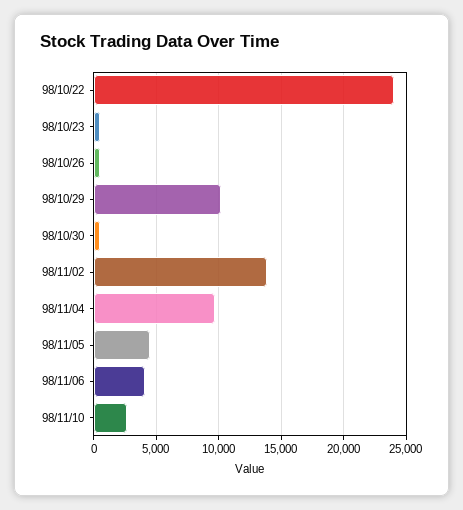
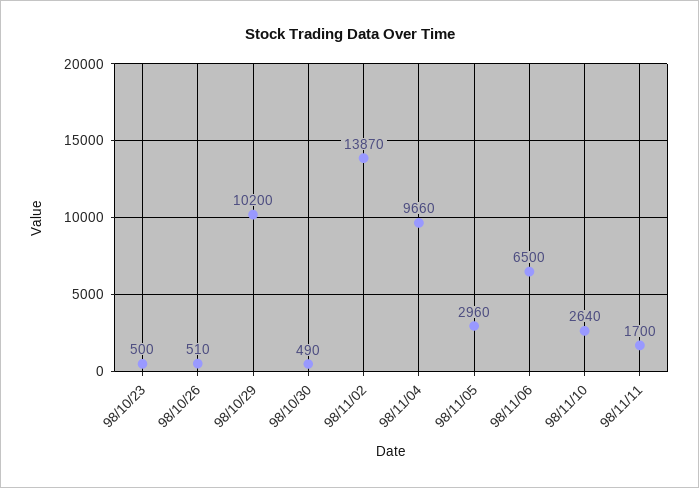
98/10/22: 24000 -> none
98/11/05: 4500 -> 2960
98/11/06: 4000 -> 6500
98/11/11: none -> 1700

